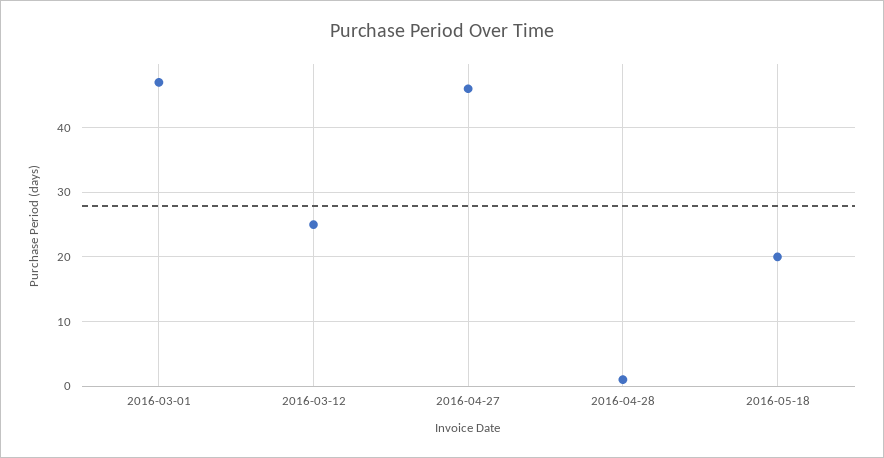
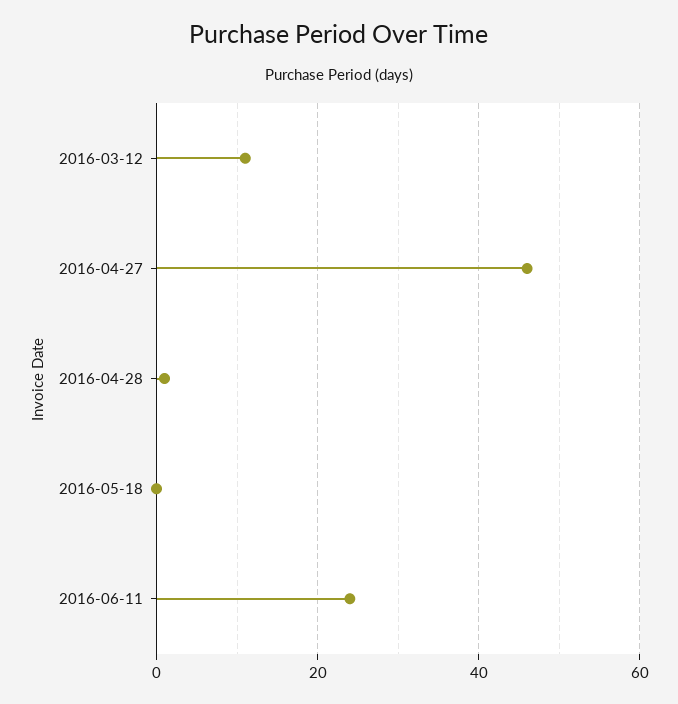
2016-03-01: 47 -> none
2016-03-12: 25 -> 10
2016-05-18: 20 -> 0
2016-06-11: none -> 25

